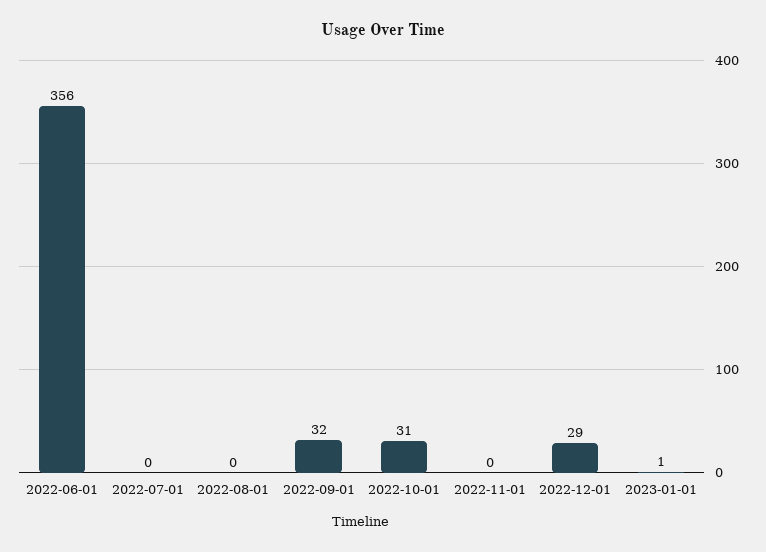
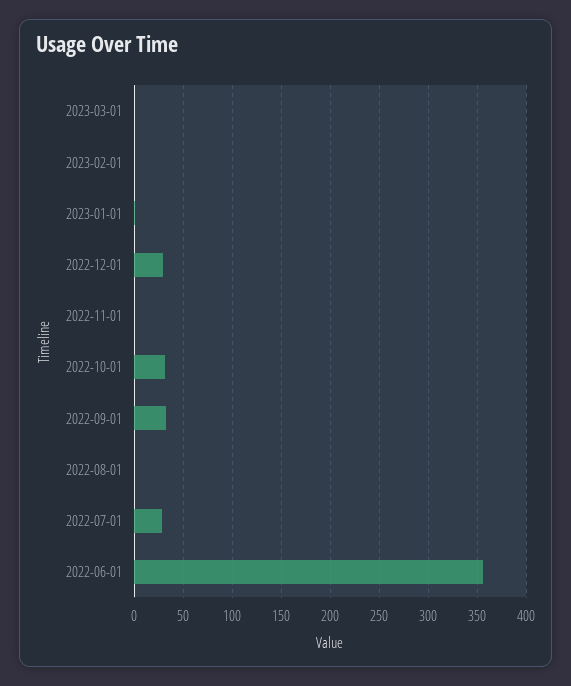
2022-07-01: 0 -> 30
2023-03-01: none -> 0
2023-02-01: none -> 0

